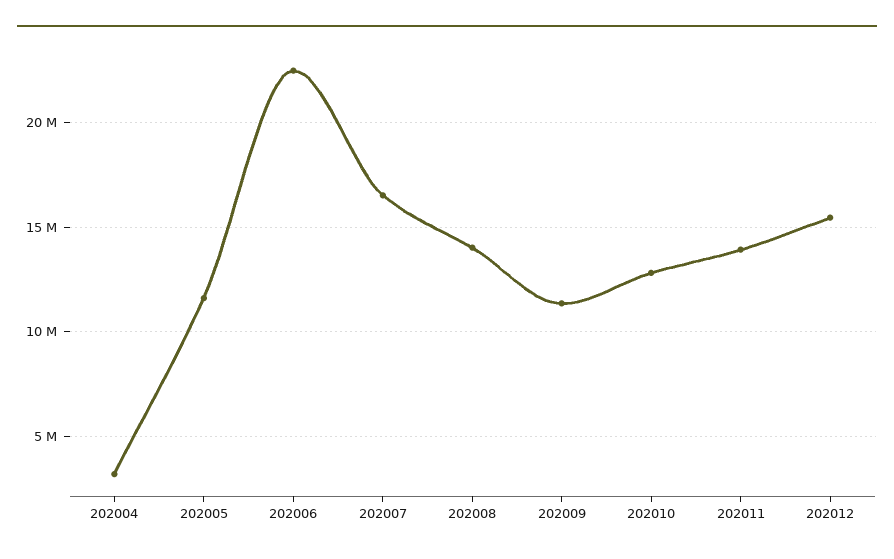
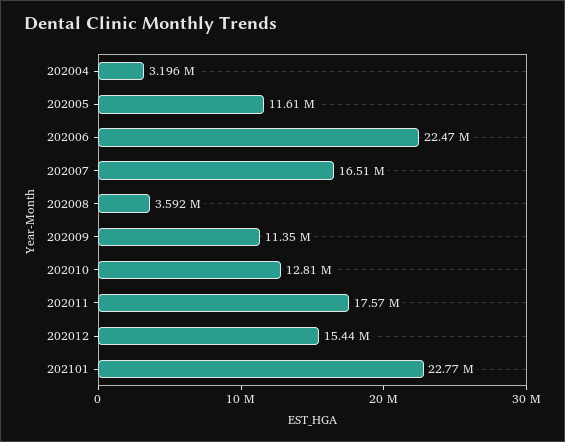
202008: 14000000 -> 3592000
202011: 14000000 -> 17570000
202101: none -> 22770000

